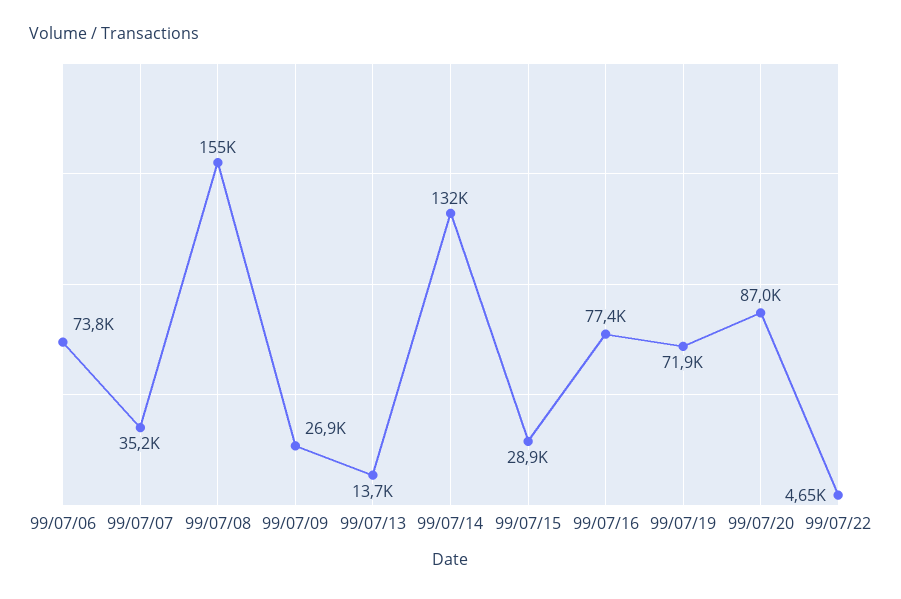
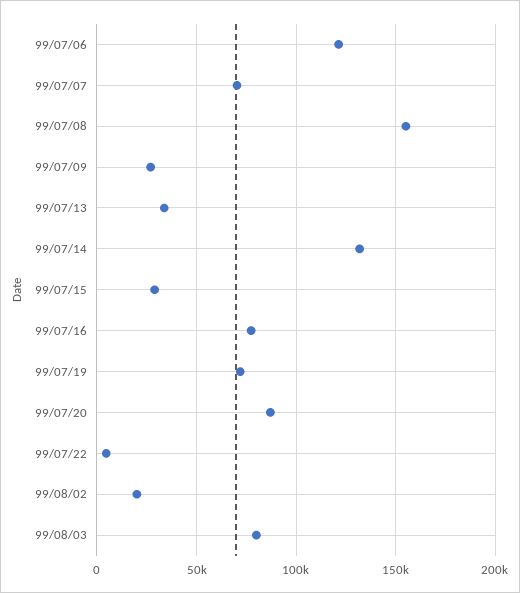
99/07/06: 73800 -> 120000
99/07/07: 35200 -> 70000
99/07/13: 13700 -> 35000
99/08/02: none -> 20000
99/08/03: none -> 80000

